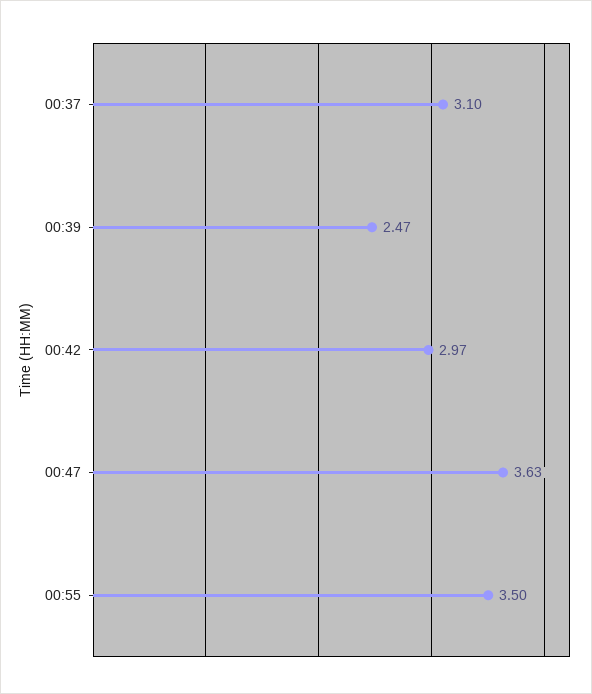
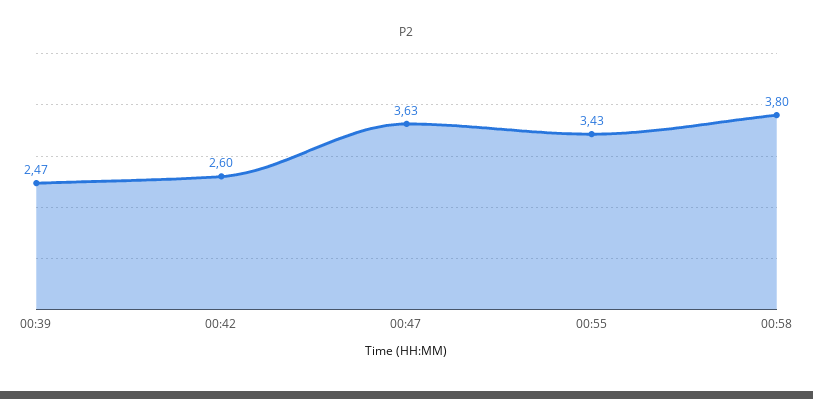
00:37: 3.1 -> none
00:42: 2.97 -> 2.6
00:55: 3.5 -> 3.43
00:58: none -> 3.8

